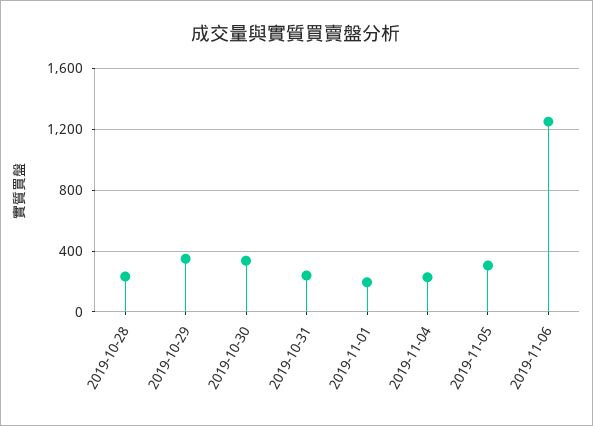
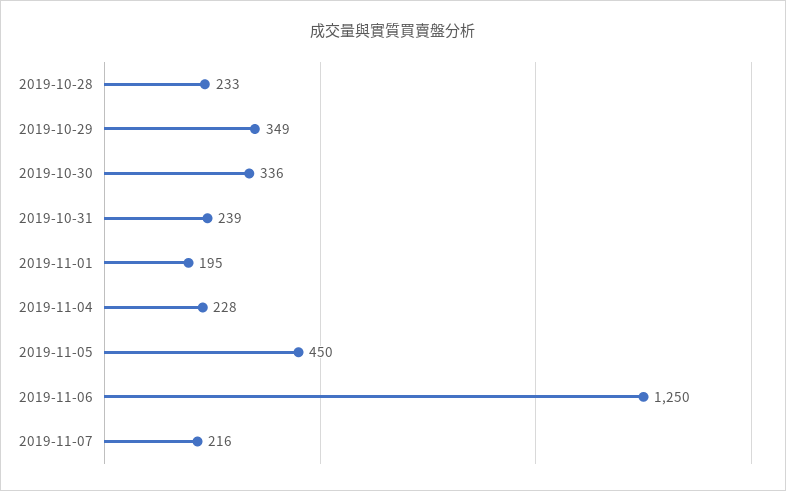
2019-11-05: 300 -> 450
2019-11-07: none -> 216

